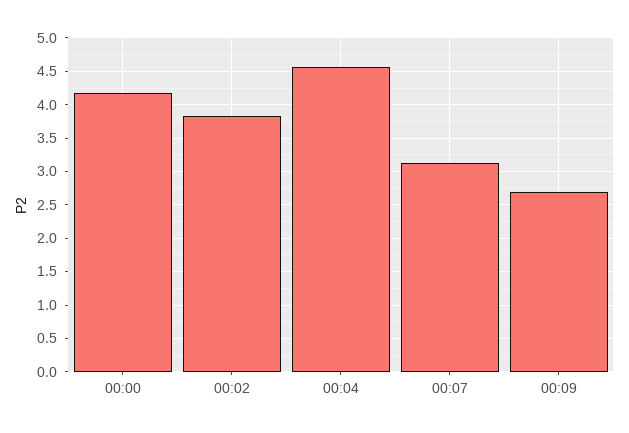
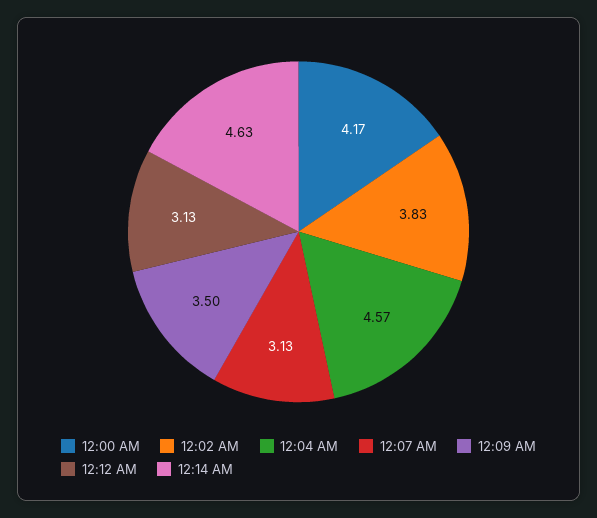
00:09: 2.7 -> 3.5
12:12 AM: none -> 3.13
12:14 AM: none -> 4.63

